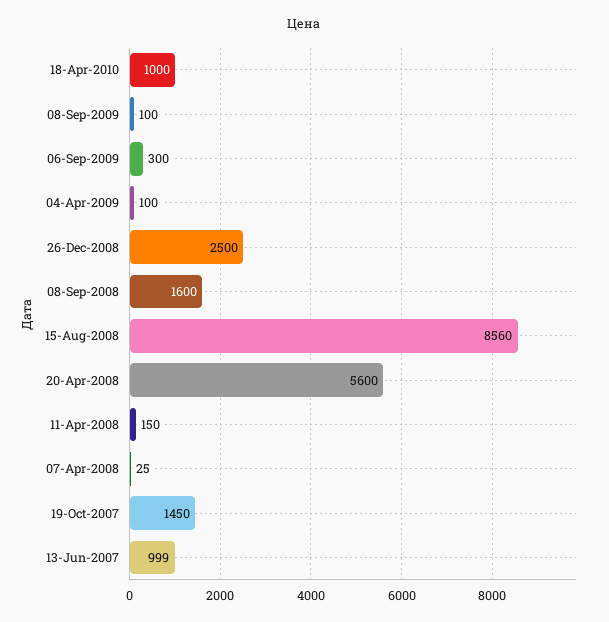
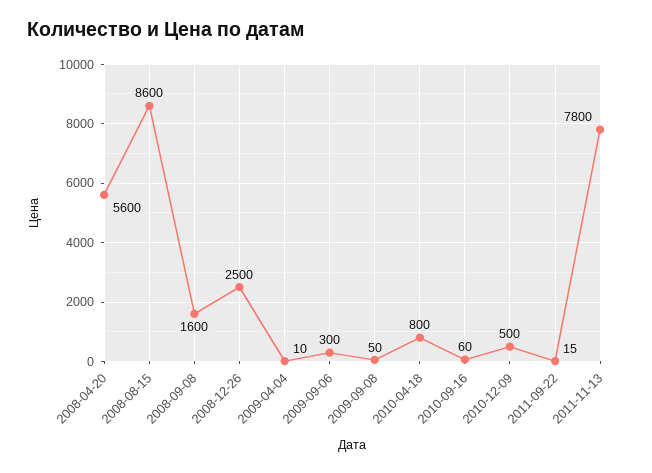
18-Apr-2010: 1000 -> 800
08-Sep-2009: 100 -> 50
04-Apr-2009: 100 -> 10
15-Aug-2008: 8560 -> 8600
11-Apr-2008: 150 -> none
07-Apr-2008: 25 -> none
19-Oct-2007: 1450 -> none
13-Jun-2007: 999 -> none
2010-09-16: none -> 60
2010-12-09: none -> 500
2011-09-22: none -> 15
2011-11-13: none -> 7800

